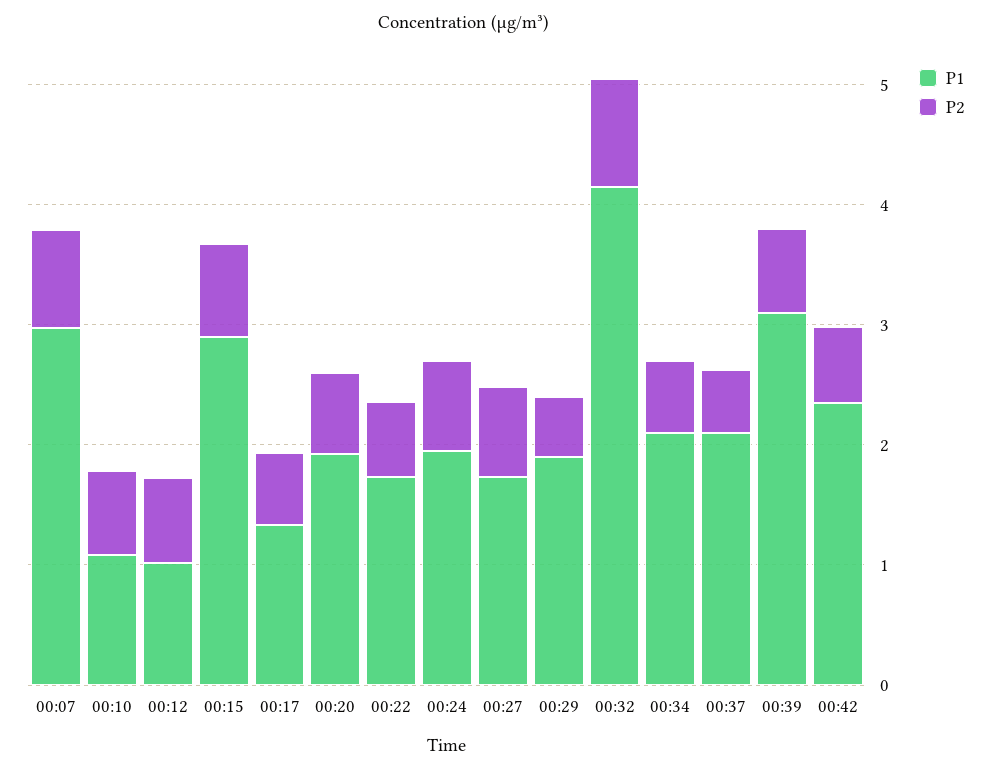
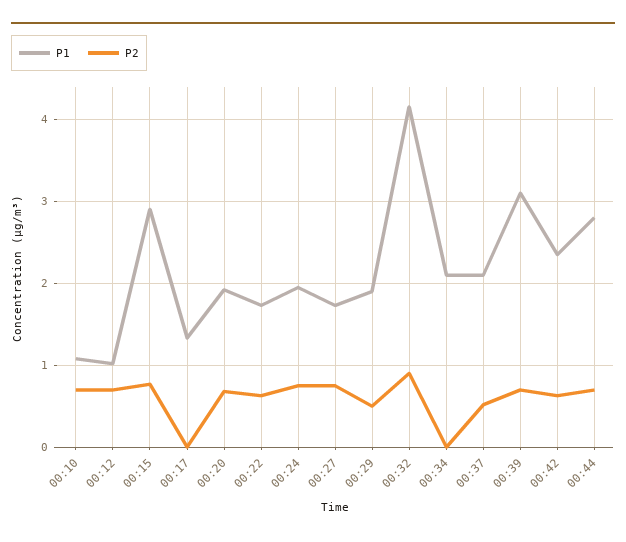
P1, 00:07: 3 -> none
P2, 00:07: 0.8 -> none
P2, 00:17: 0.6 -> 0
P2, 00:34: 0.6 -> 0
P1, 00:44: none -> 2.8
P2, 00:44: none -> 0.7

